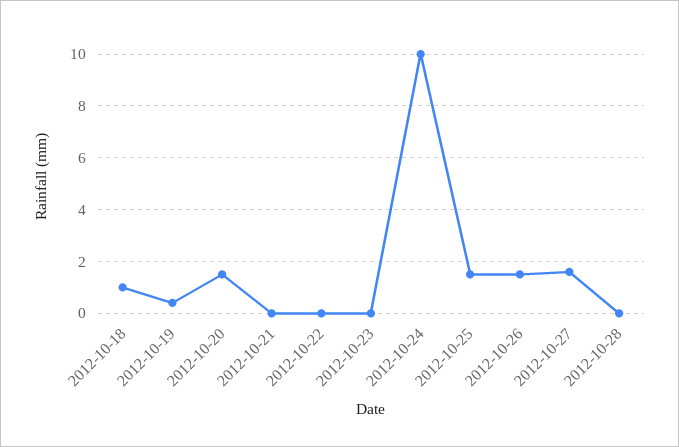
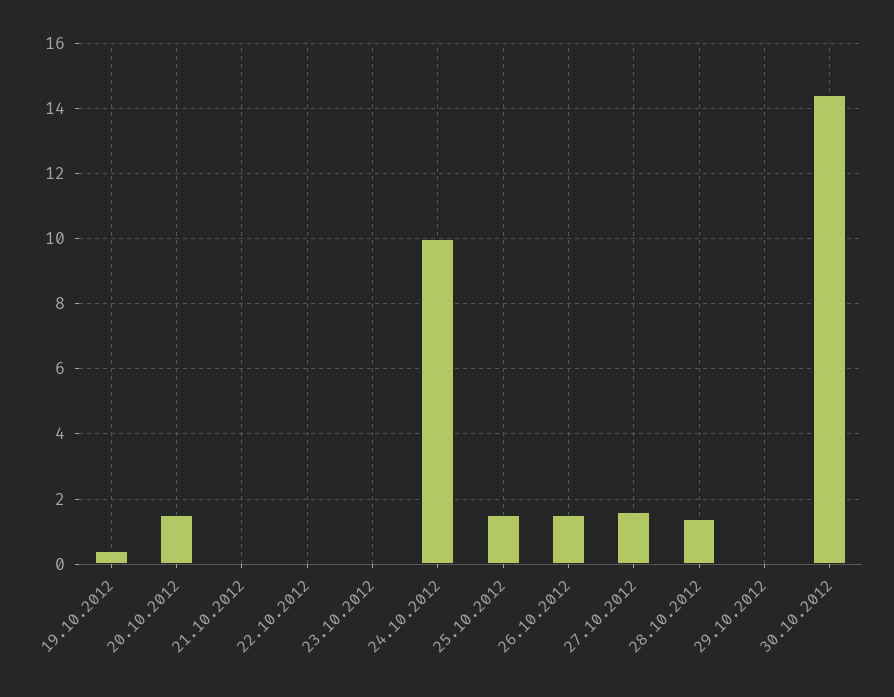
2012-10-18: 1 -> none
2012-10-28: 0 -> 1.5
29.10.2012: none -> 0
30.10.2012: none -> 14.5

